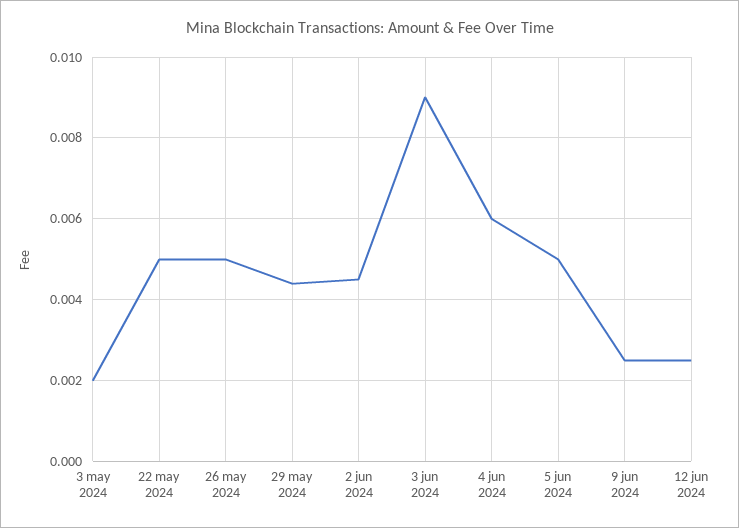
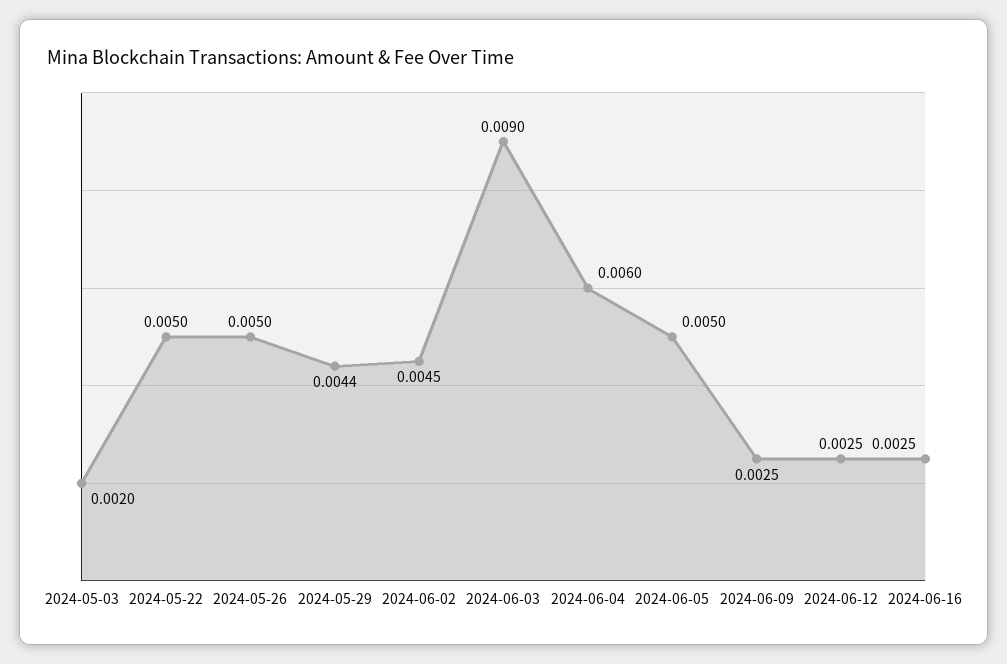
2024-06-16: none -> 0.0025

